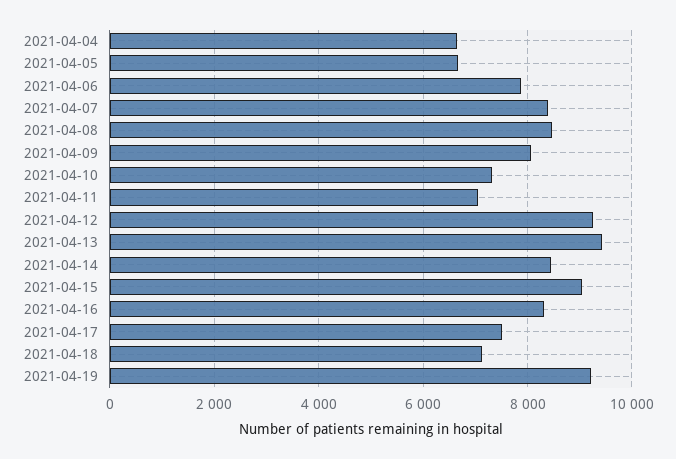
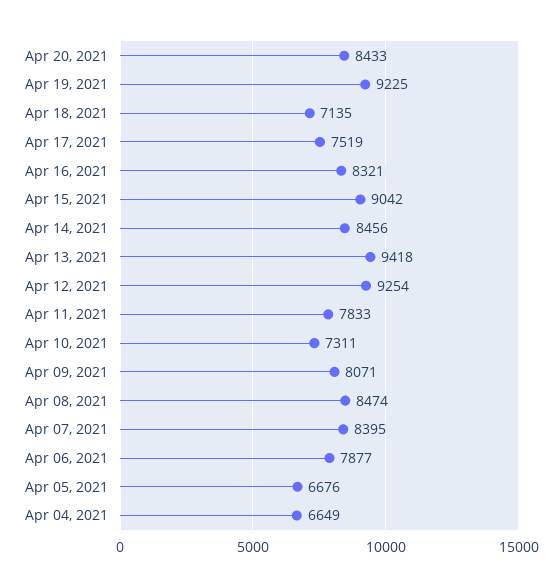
2021-04-11: 7000 -> 7833
Apr 20, 2021: none -> 8433

